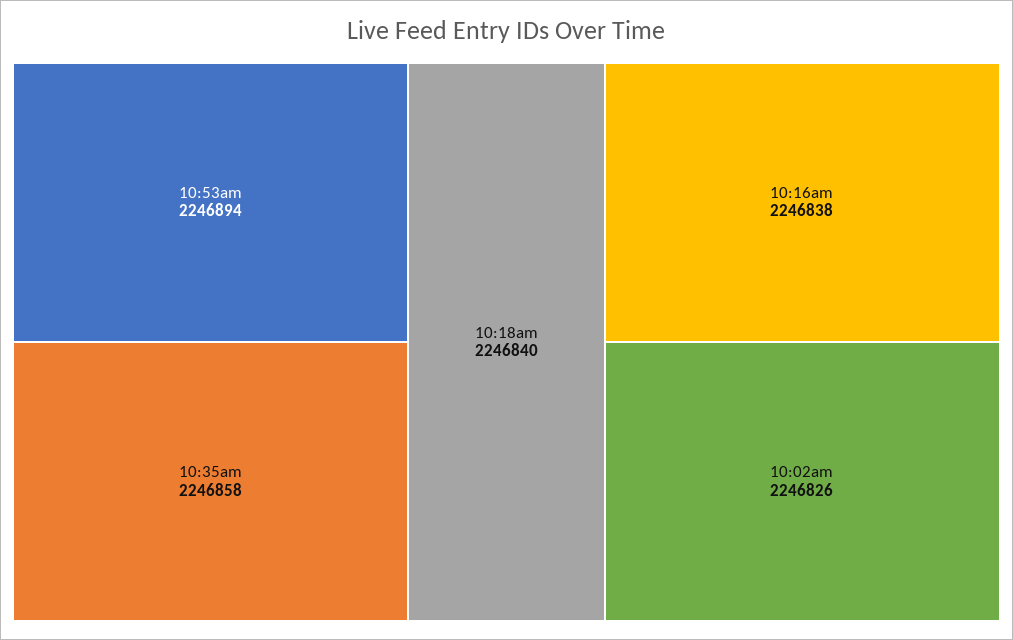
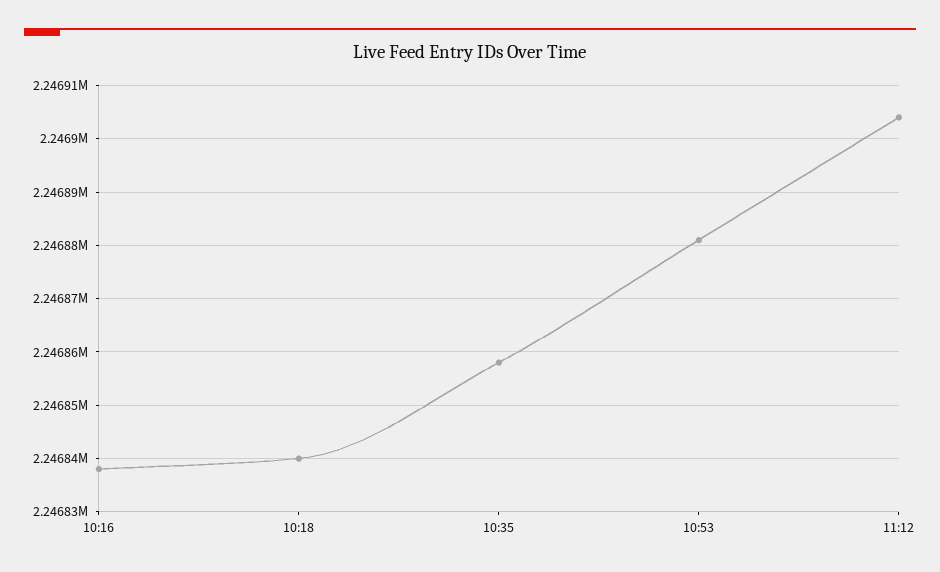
10:53am: 2246894 -> 2246880
10:02am: 2246826 -> none
11:12: none -> 2246905

